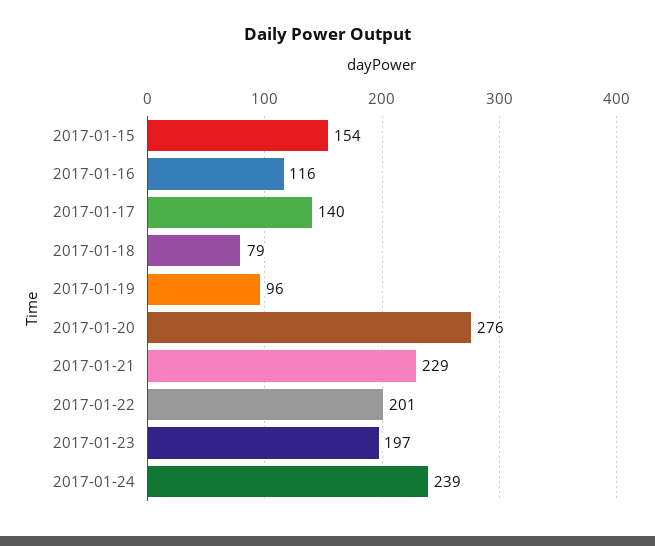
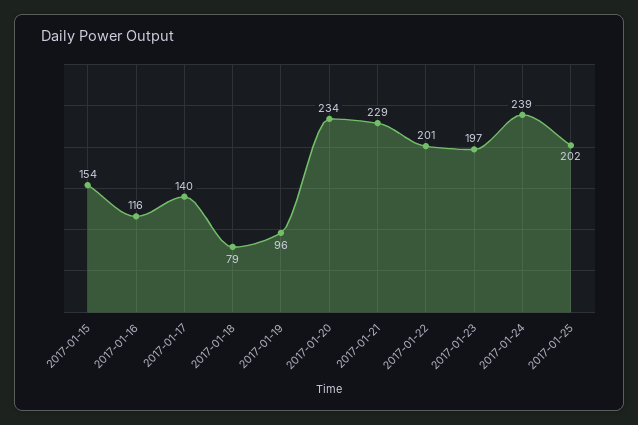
2017-01-20: 276 -> 234
2017-01-25: none -> 202

